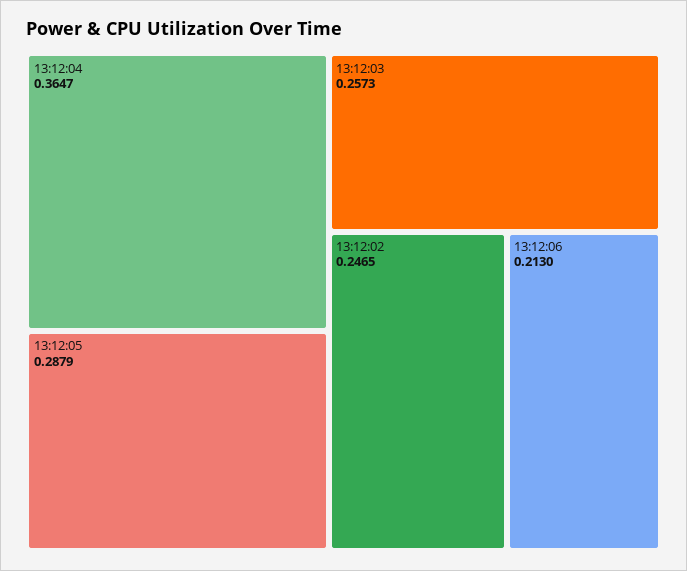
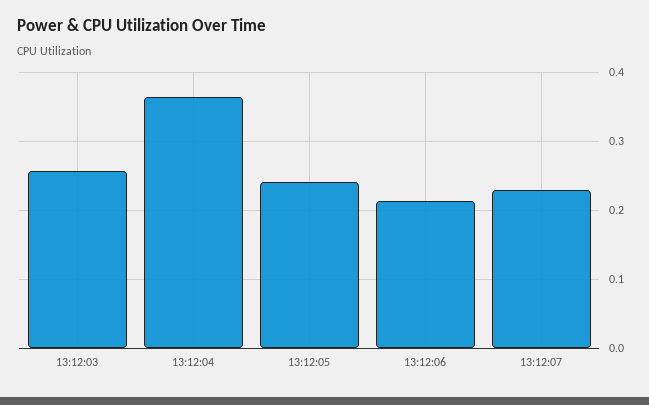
13:12:05: 0.2879 -> 0.24
13:12:02: 0.2465 -> none
13:12:07: none -> 0.23

